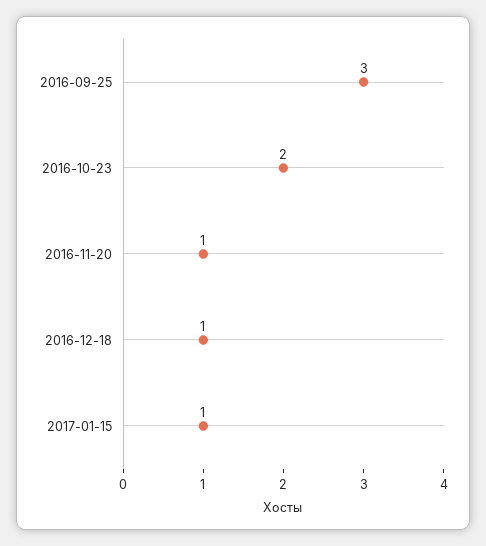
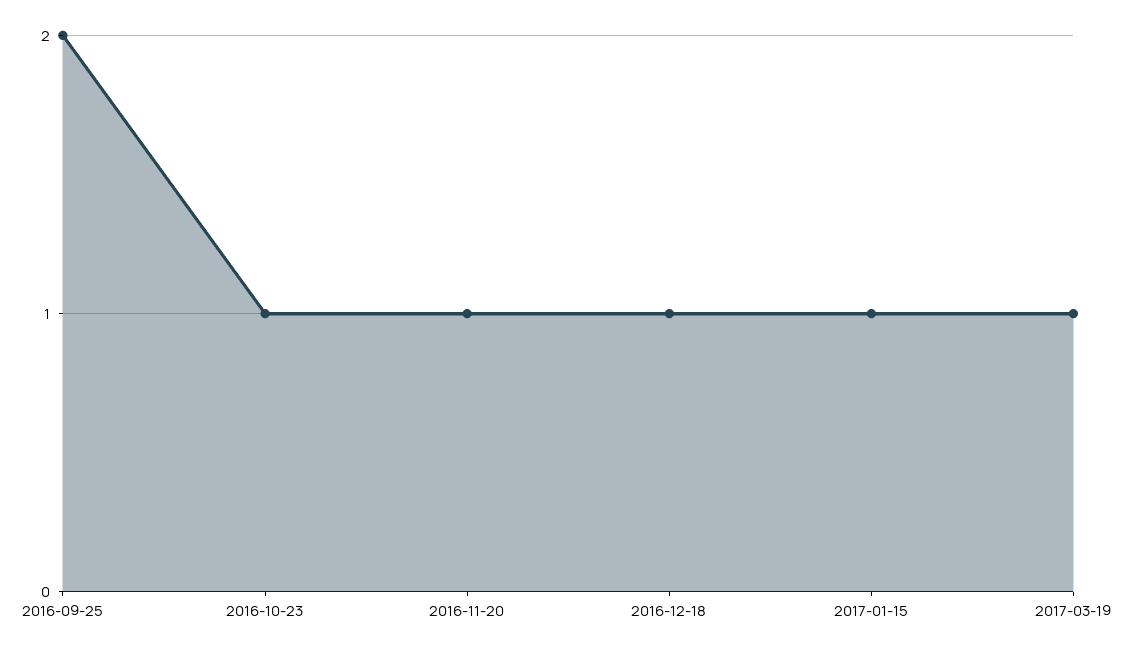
2016-09-25: 3 -> 2
2016-10-23: 2 -> 1
2017-03-19: none -> 1

